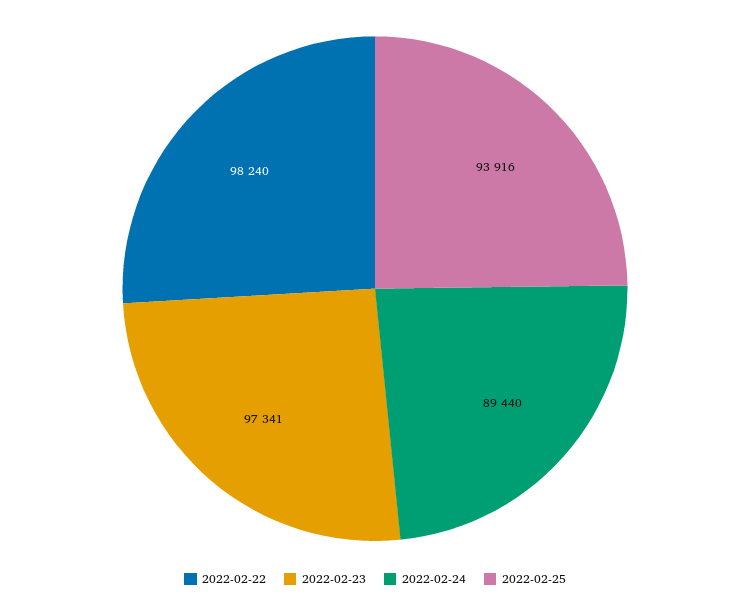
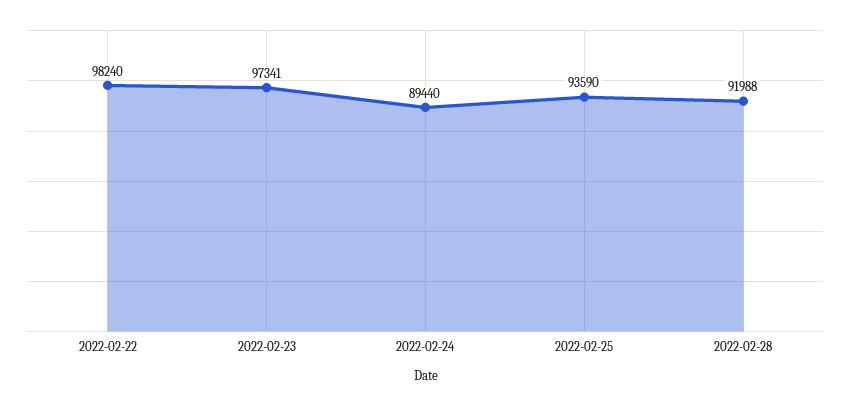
2022-02-25: 93916 -> 93590
2022-02-28: none -> 91988

